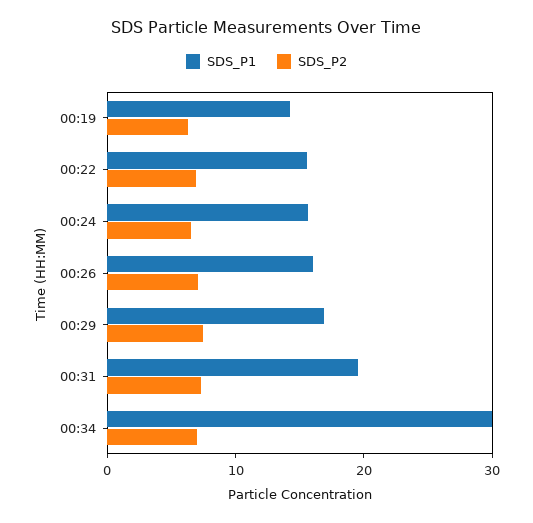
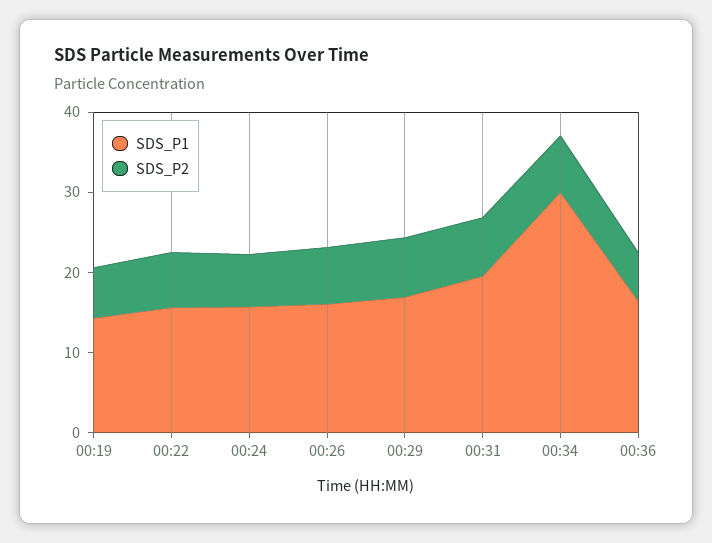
SDS_P1, 00:36: none -> 16
SDS_P2, 00:36: none -> 6

